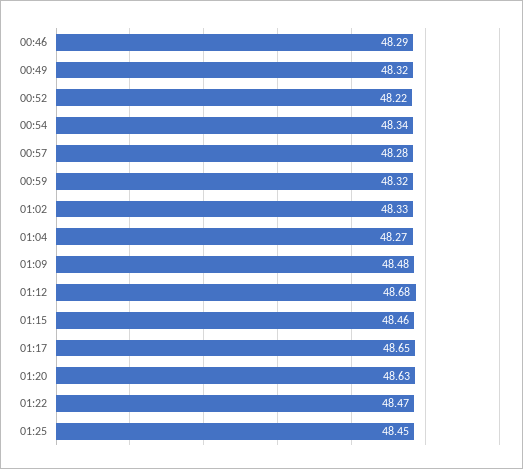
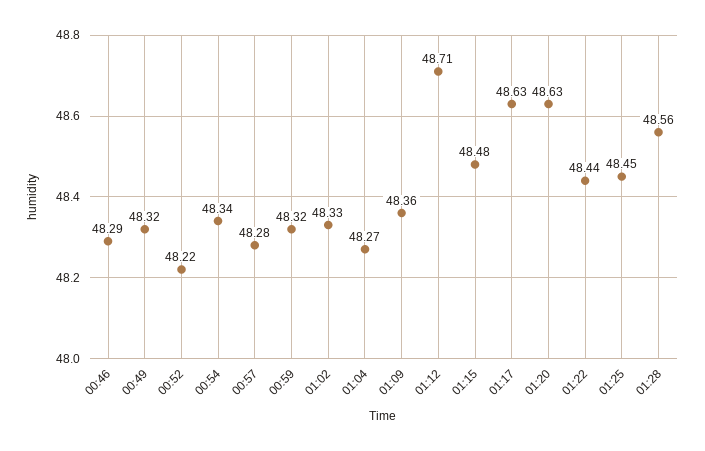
01:09: 48.48 -> 48.36
01:12: 48.68 -> 48.71
01:15: 48.46 -> 48.48
01:17: 48.65 -> 48.63
01:22: 48.47 -> 48.44
01:28: none -> 48.56

